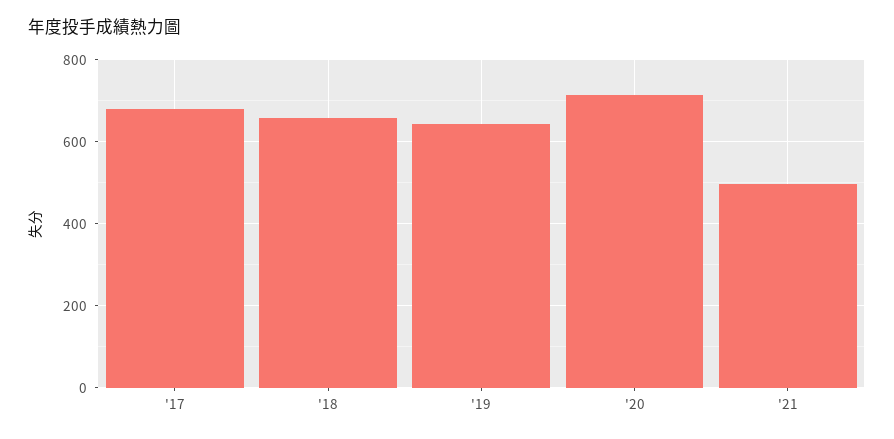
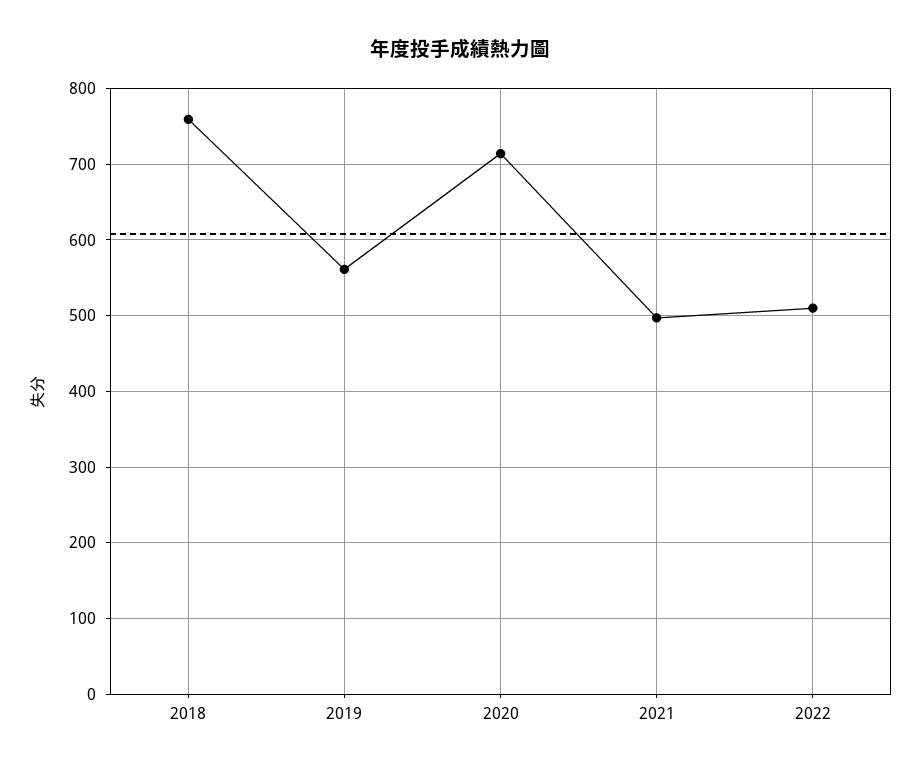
'17: 680 -> none
'18: 660 -> 760
'19: 640 -> 560
2022: none -> 510

